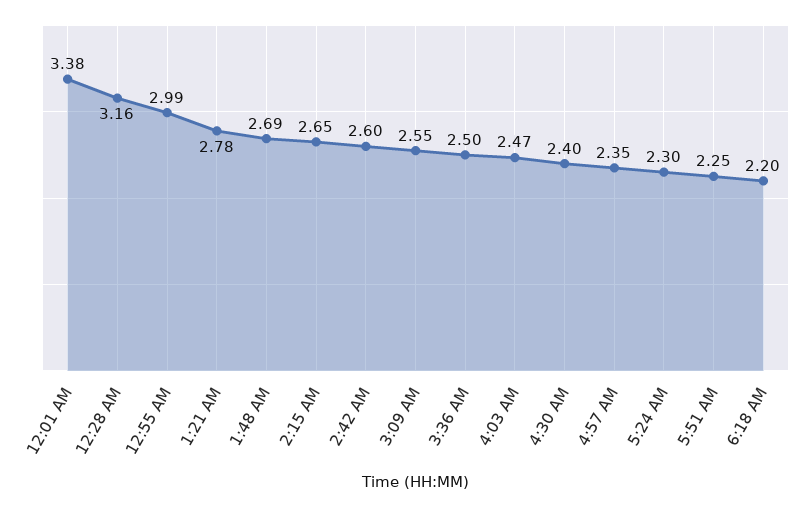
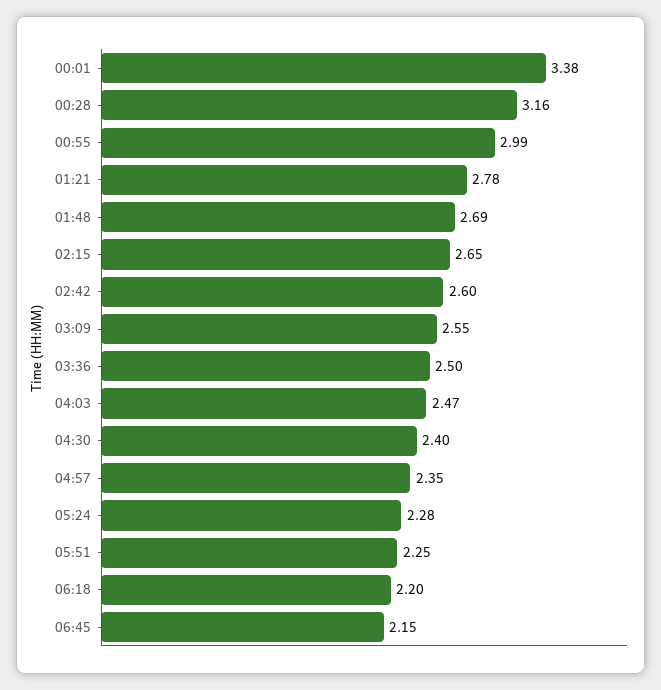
5:24 AM: 2.3 -> 2.28
06:45: none -> 2.15

